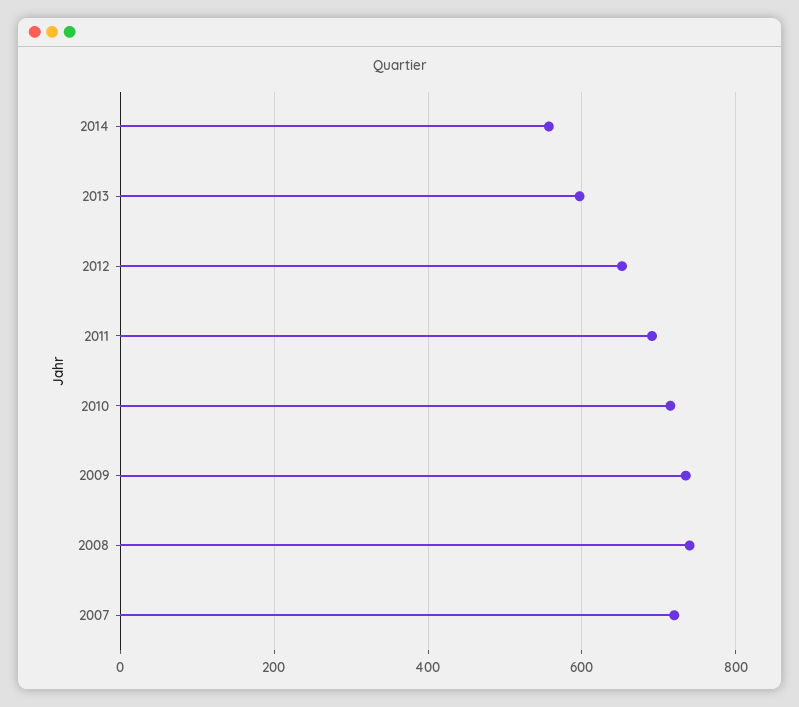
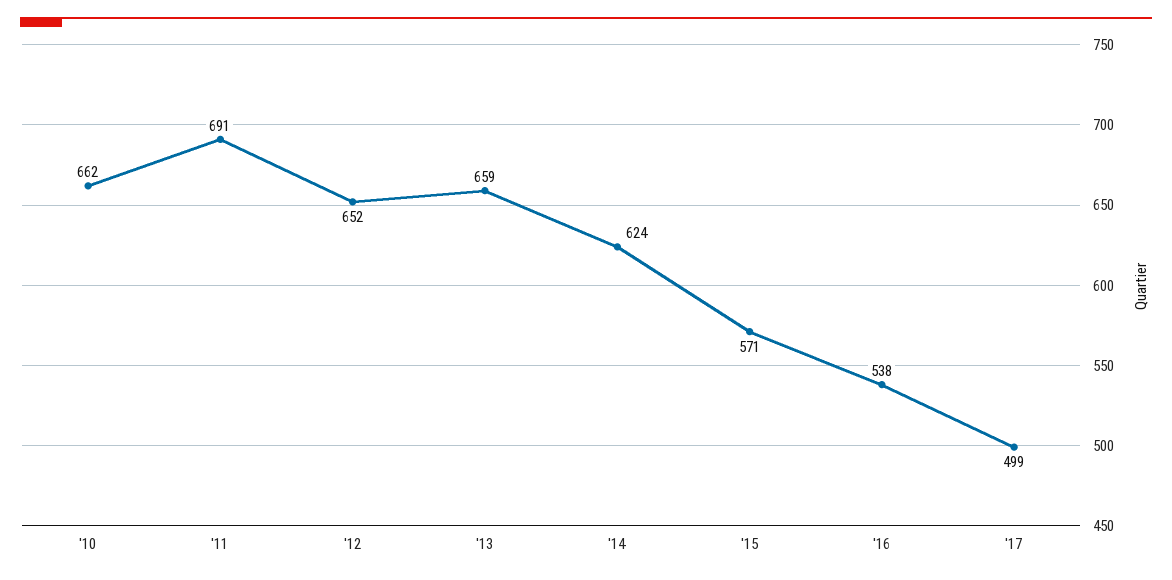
2014: 560 -> 624
2013: 600 -> 659
2010: 720 -> 662
2009: 740 -> none
2008: 740 -> none
2007: 720 -> none
'15: none -> 571
'16: none -> 538
'17: none -> 499

